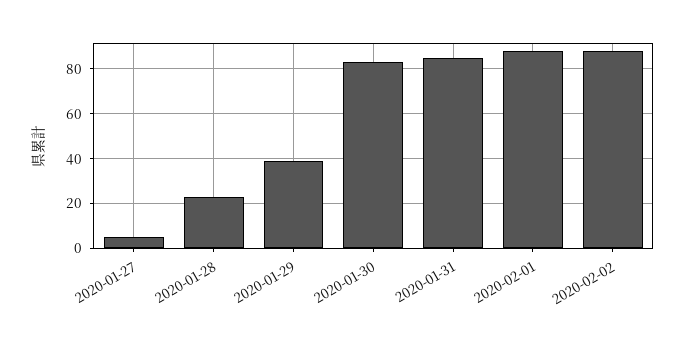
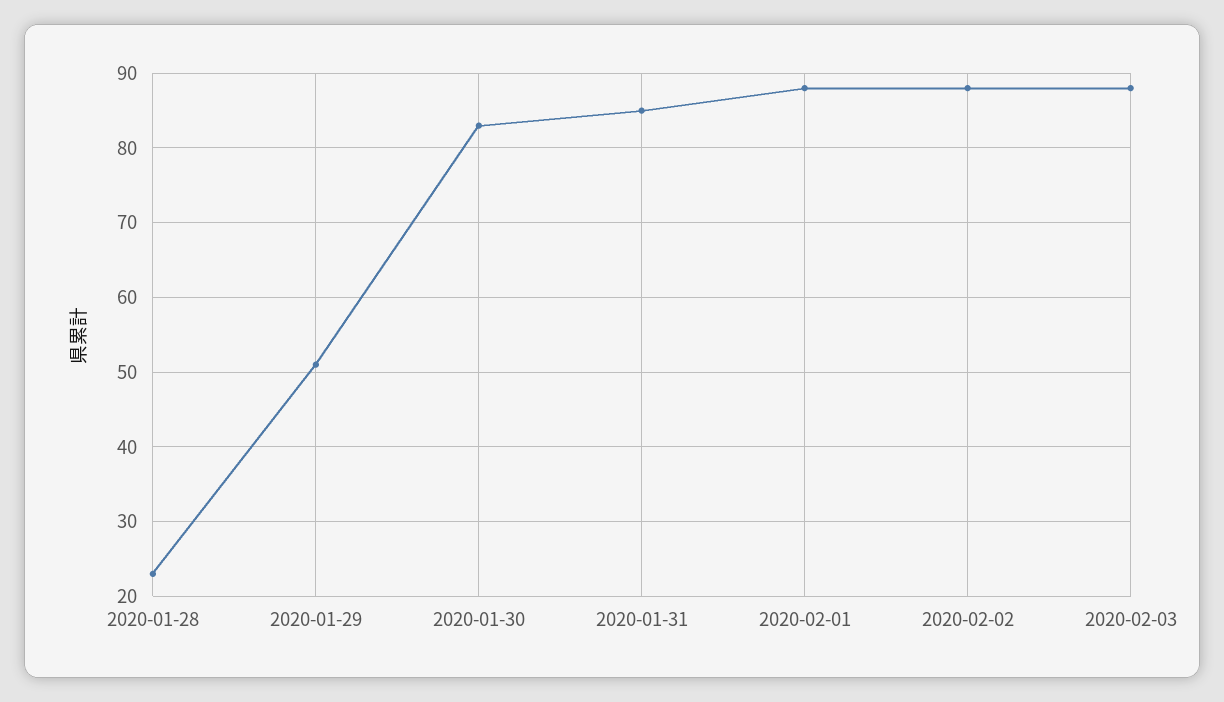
2020-01-27: 5 -> none
2020-01-29: 40 -> 51
2020-02-03: none -> 88

